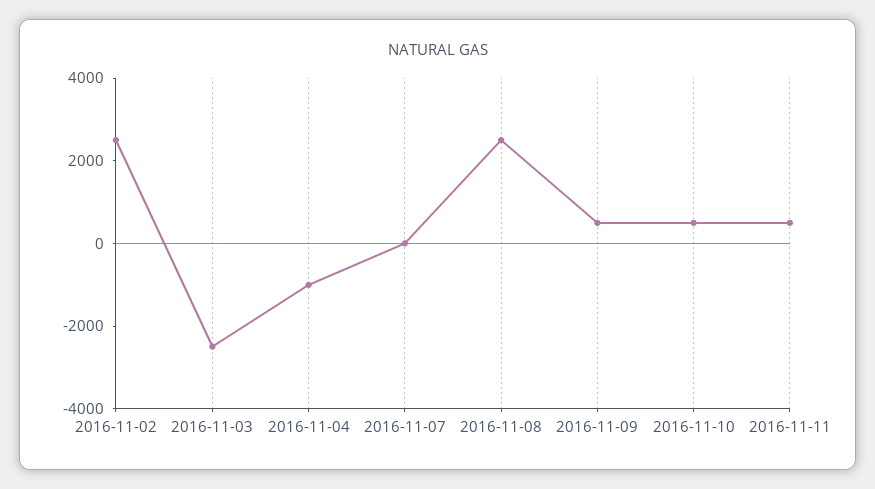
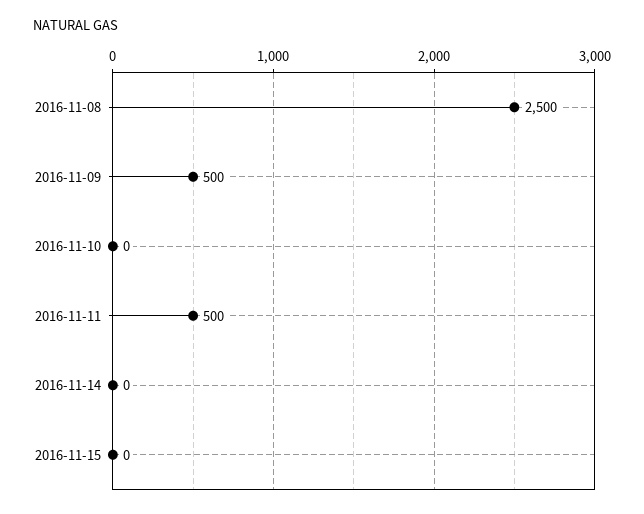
2016-11-02: 2500 -> none
2016-11-03: -2500 -> none
2016-11-04: -1000 -> none
2016-11-07: 0 -> none
2016-11-10: 500 -> 0
2016-11-14: none -> 0
2016-11-15: none -> 0

